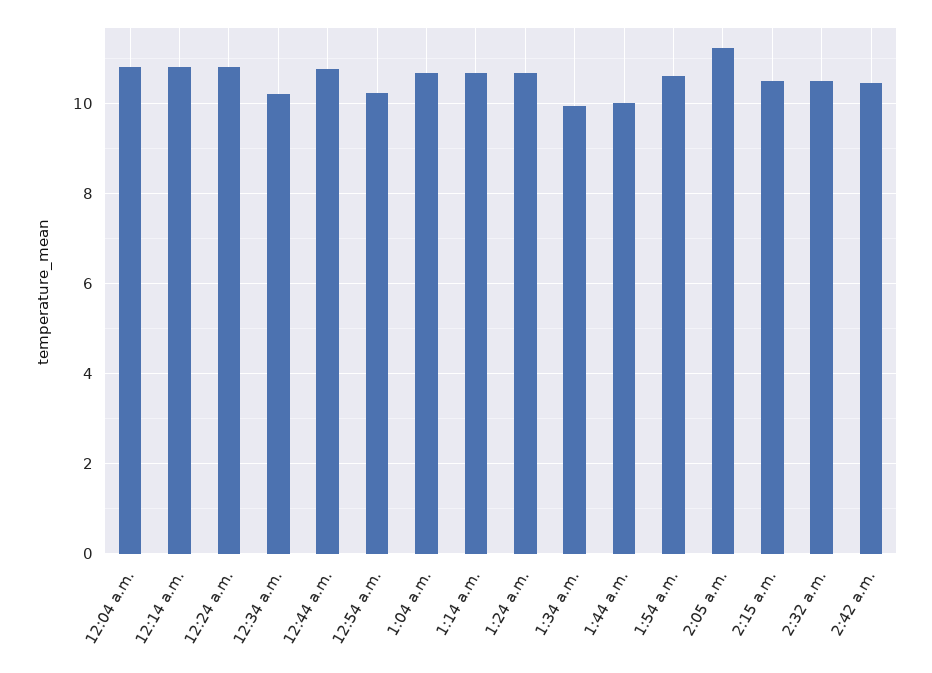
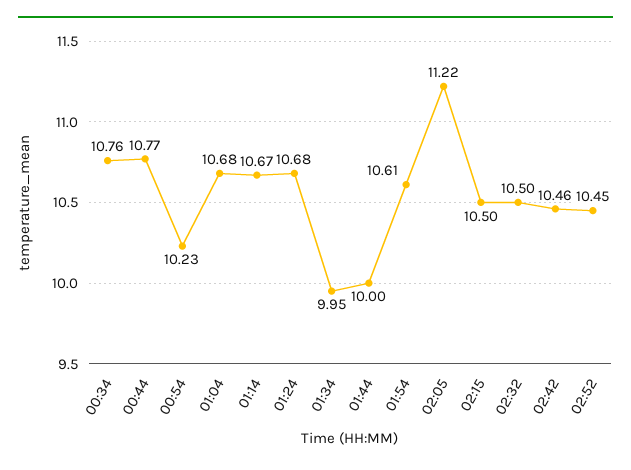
12:04 a.m.: 10.8 -> none
12:14 a.m.: 10.8 -> none
12:24 a.m.: 10.8 -> none
12:34 a.m.: 10.2 -> 10.76
02:52: none -> 10.45

